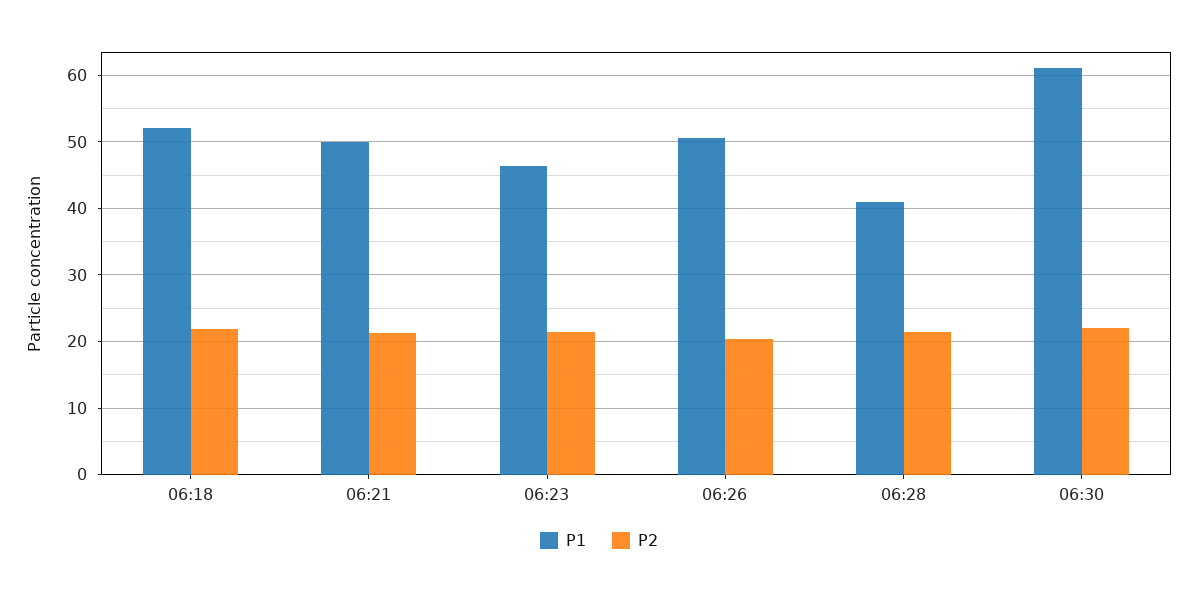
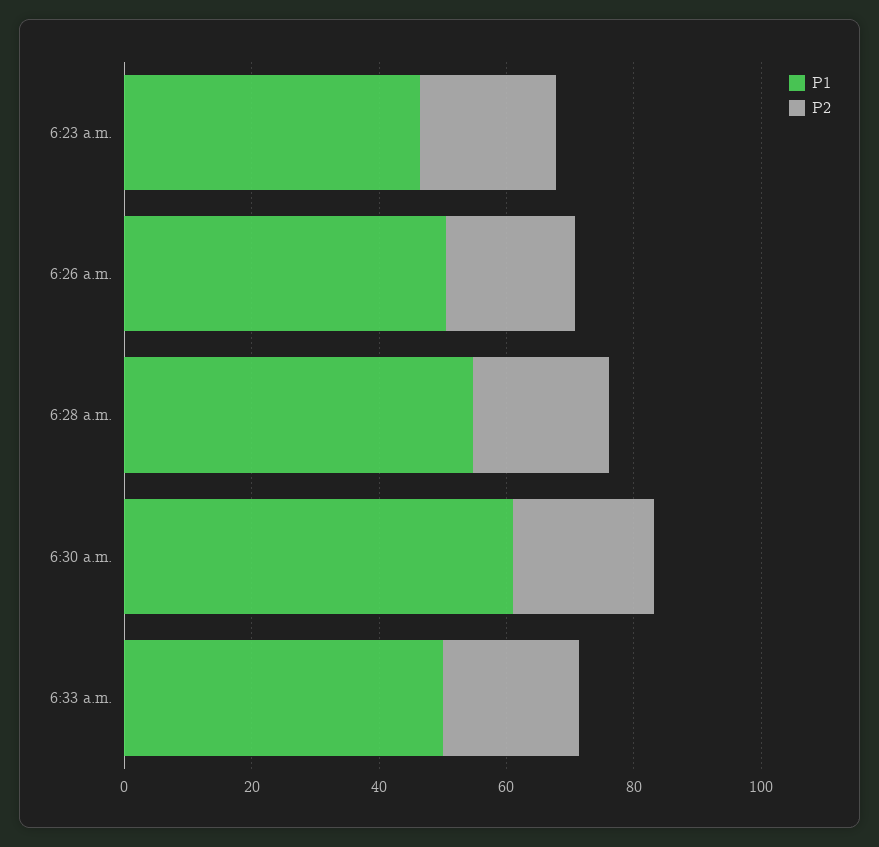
P1, 06:18: 52 -> none
P2, 06:18: 22 -> none
P1, 06:21: 50 -> none
P2, 06:21: 21 -> none
P1, 06:28: 41 -> 55
P1, 6:33 a.m.: none -> 50
P2, 6:33 a.m.: none -> 20

